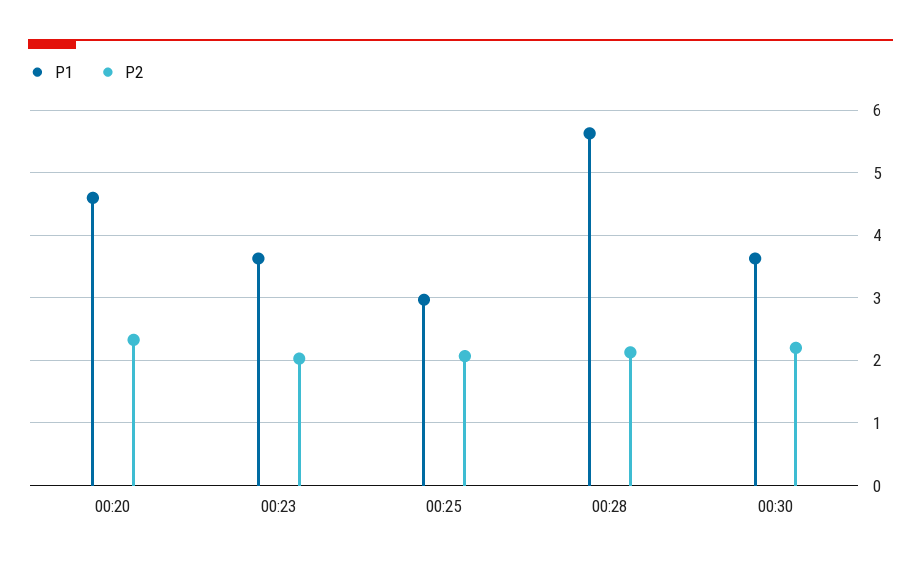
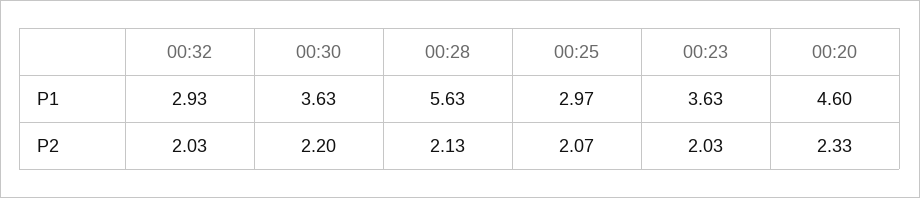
P1, 00:32: none -> 2.93
P2, 00:32: none -> 2.03

